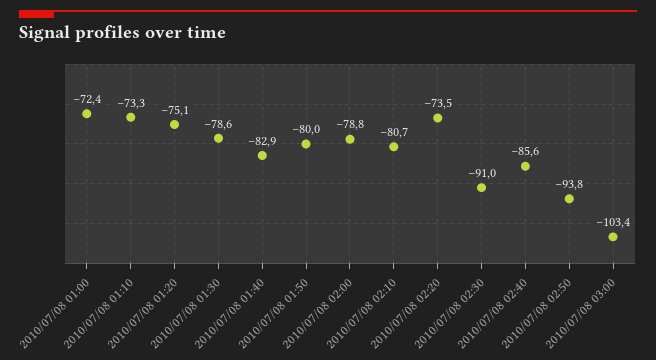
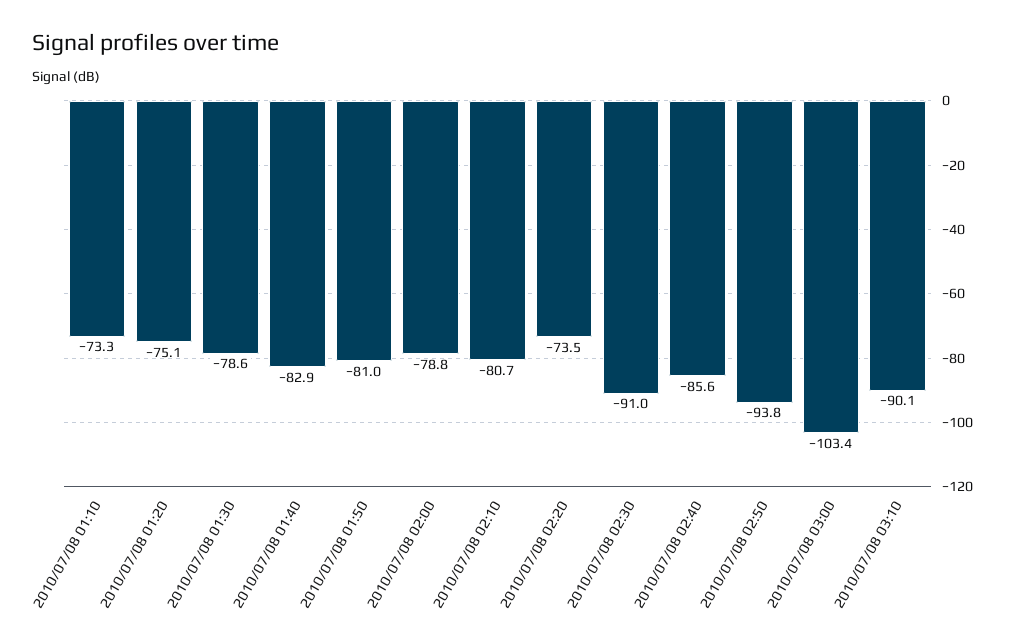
2010/07/08 01:00: -72.4 -> none
2010/07/08 01:50: -80 -> -81
2010/07/08 03:10: none -> -90.1

